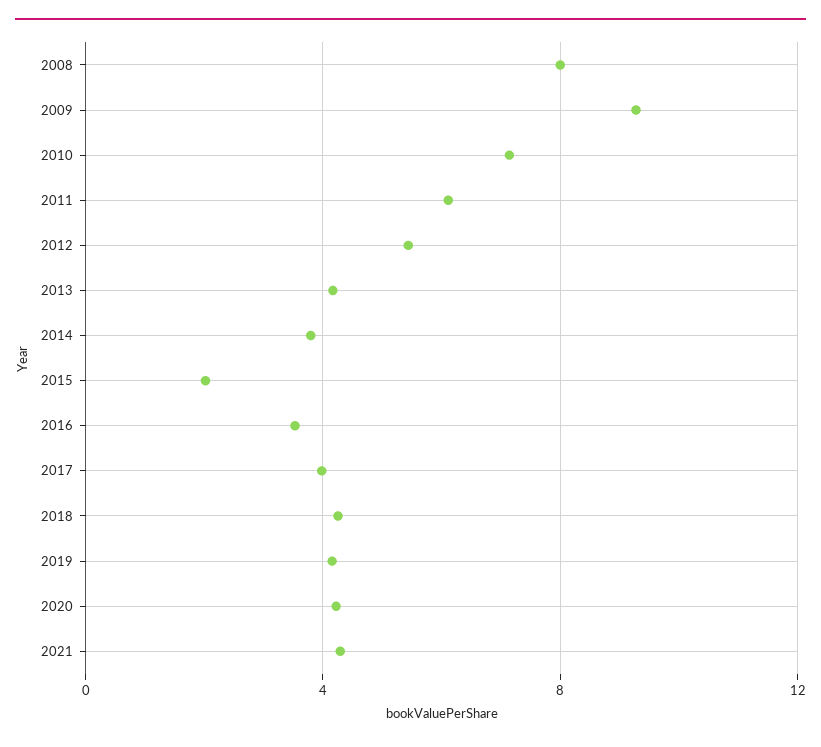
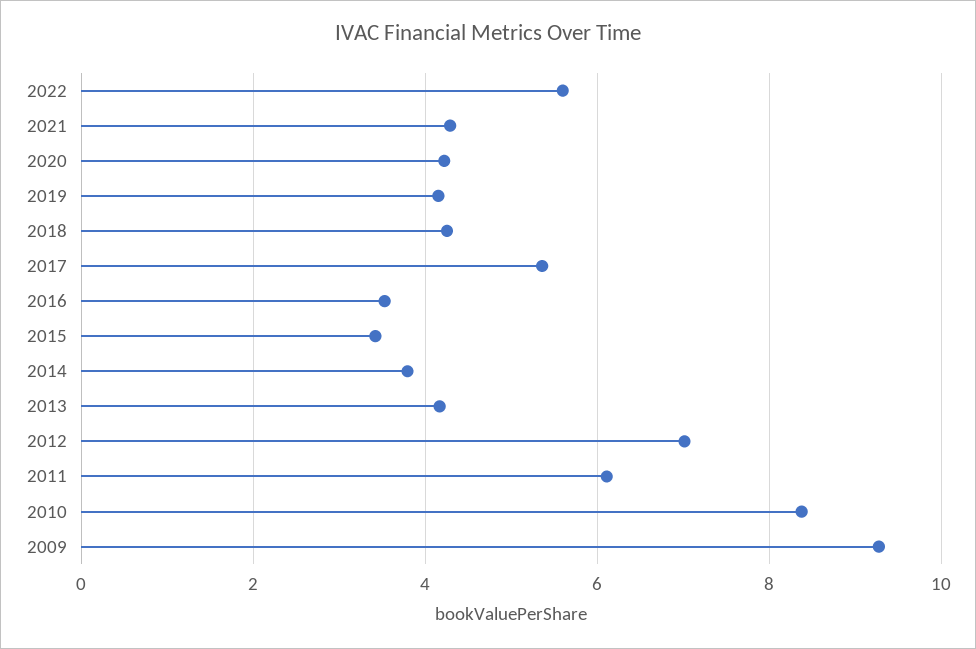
2008: 8 -> none
2010: 7 -> 8.4
2012: 5.5 -> 7
2015: 2 -> 3.4
2017: 4 -> 5.4
2022: none -> 5.6

